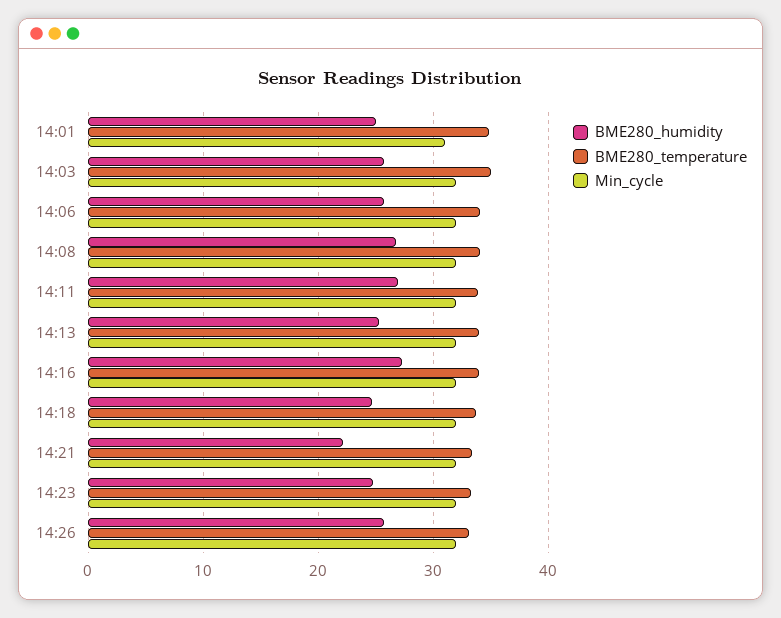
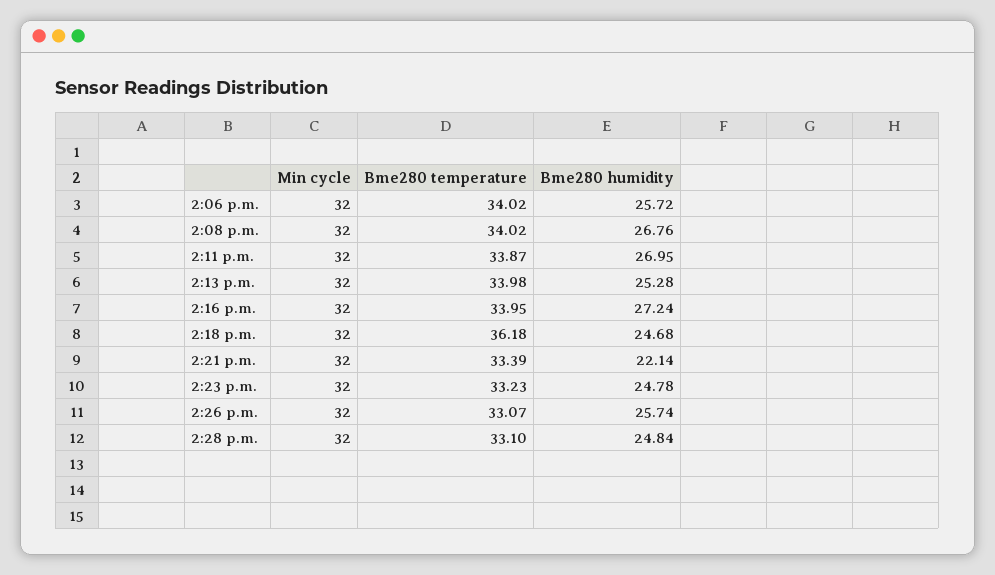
BME280_humidity, 14:01: 25 -> none
BME280_temperature, 14:01: 35 -> none
Min_cycle, 14:01: 31 -> none
BME280_humidity, 14:03: 26 -> none
BME280_temperature, 14:03: 35 -> none
Min_cycle, 14:03: 32 -> none
BME280_temperature, 14:18: 34 -> 36.18
Min_cycle, 2:28 p.m.: none -> 32
BME280_temperature, 2:28 p.m.: none -> 33.1
BME280_humidity, 2:28 p.m.: none -> 24.84

